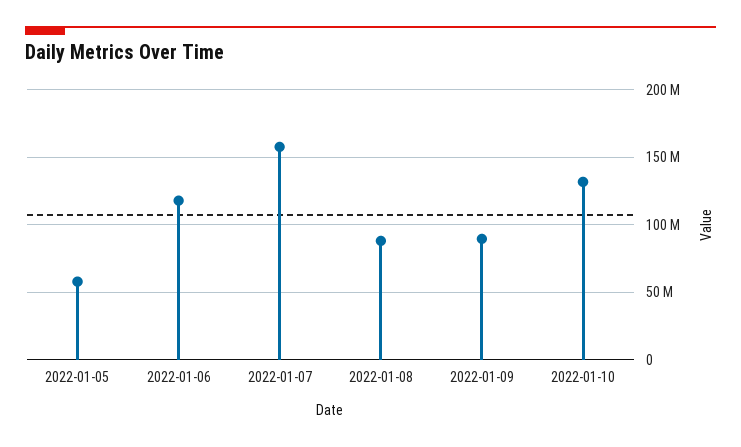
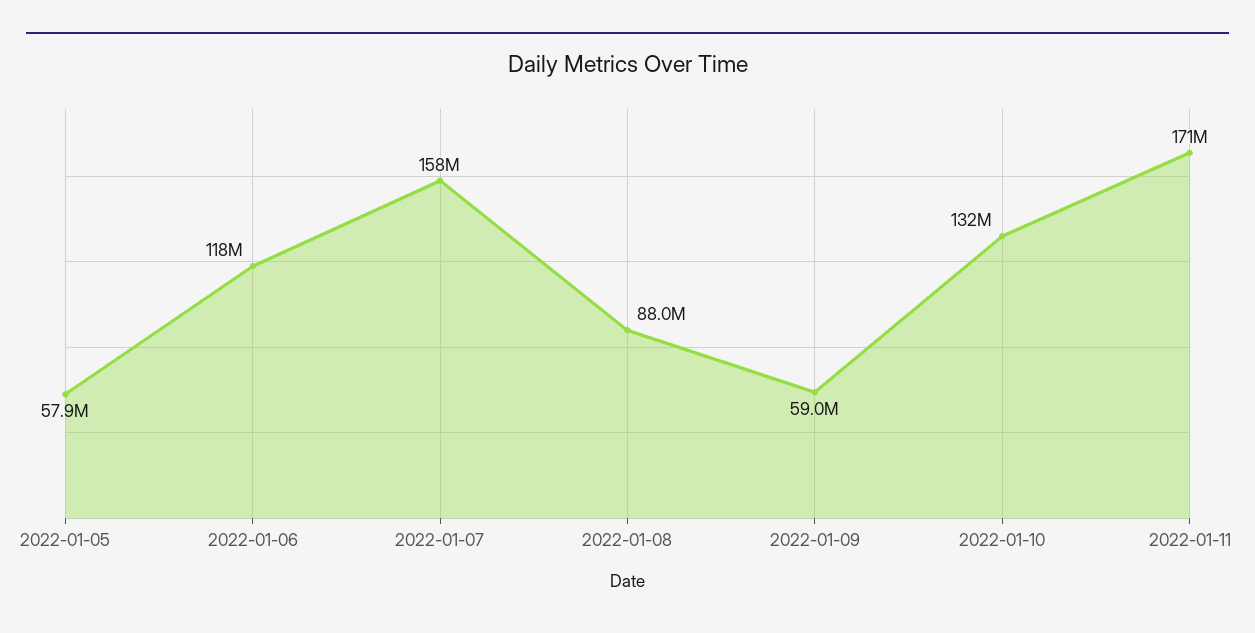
2022-01-09: 90000000 -> 59000000
2022-01-11: none -> 171000000

